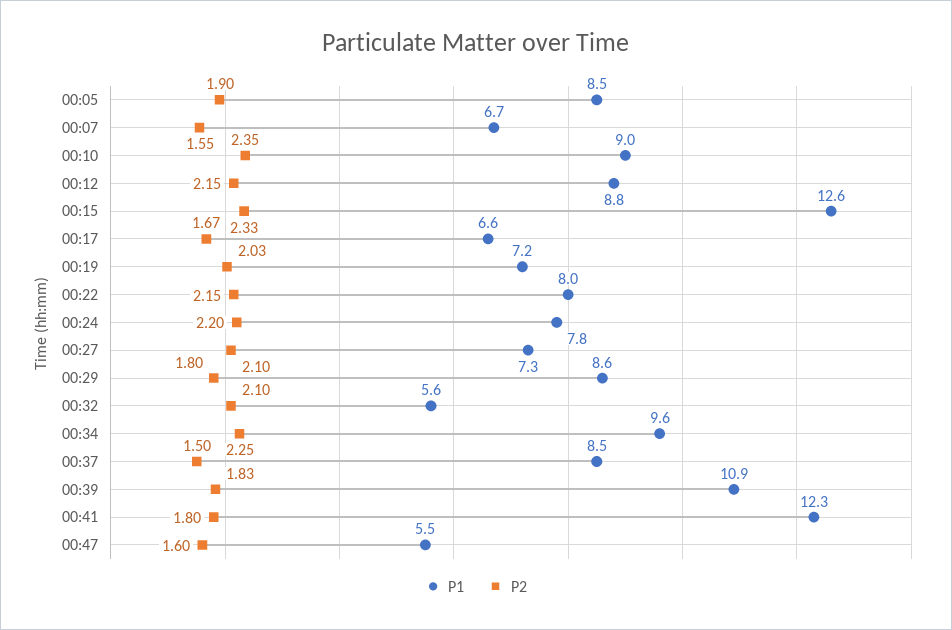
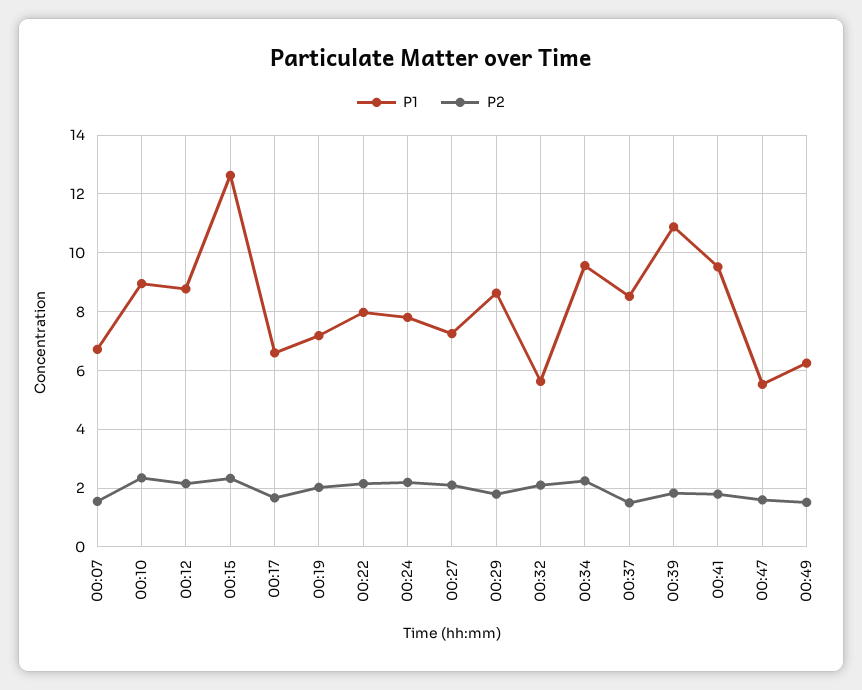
P1, 00:05: 8.5 -> none
P2, 00:05: 1.9 -> none
P1, 00:41: 12.3 -> 9.5
P1, 00:49: none -> 6.25
P2, 00:49: none -> 1.5

